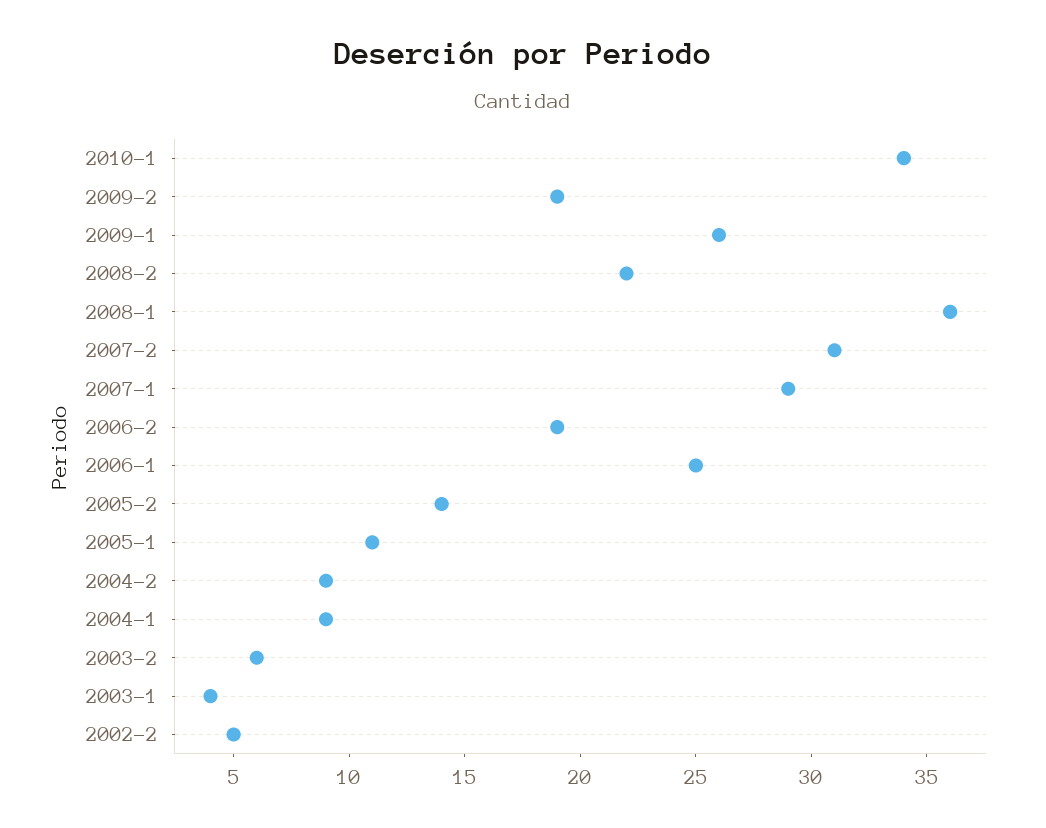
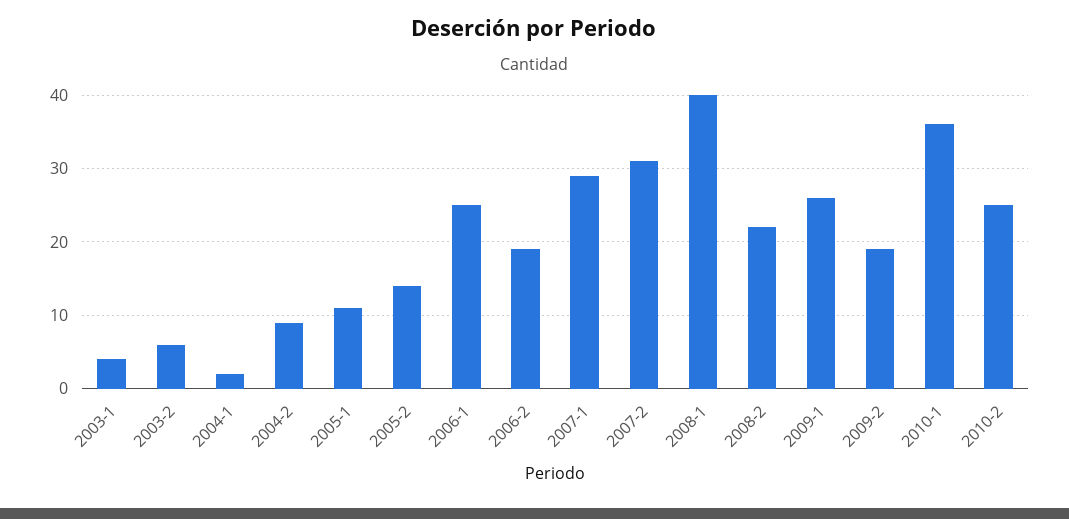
2010-1: 34 -> 36
2008-1: 36 -> 40
2004-1: 9 -> 2
2002-2: 5 -> none
2010-2: none -> 25

